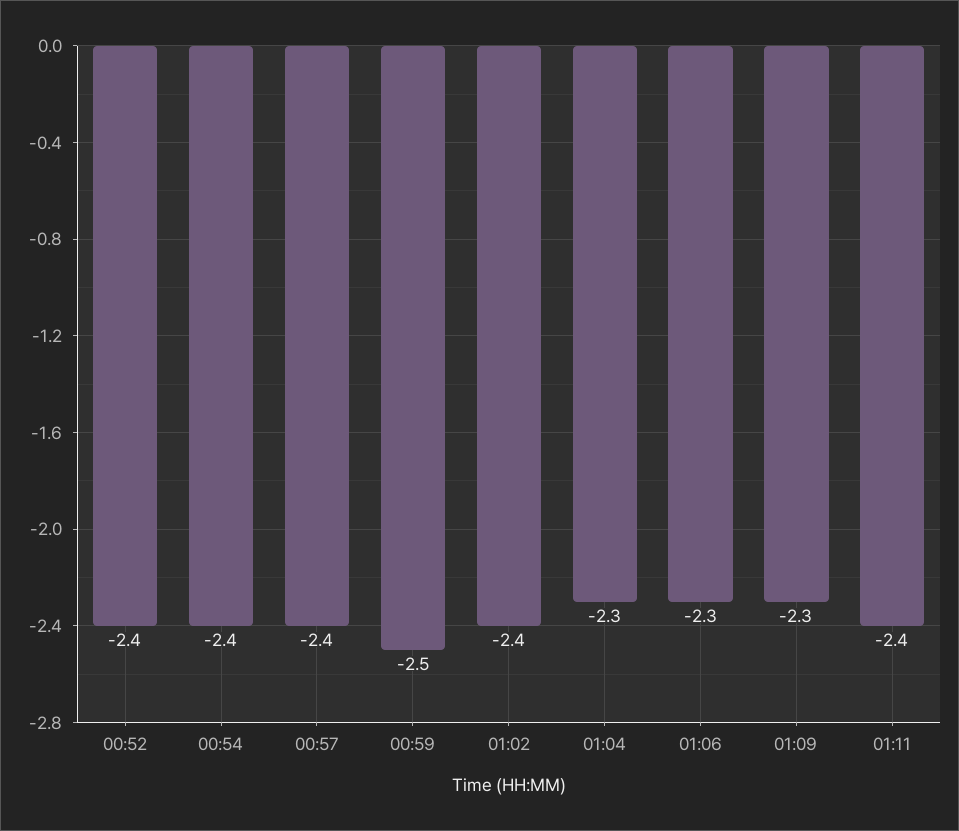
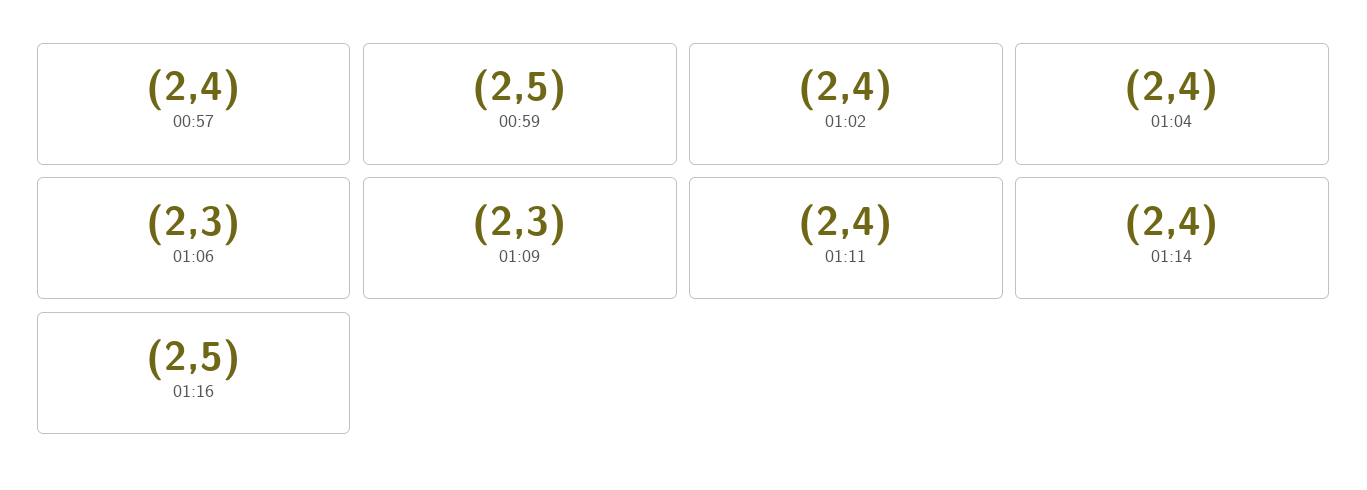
00:52: -2.4 -> none
00:54: -2.4 -> none
01:04: -2.3 -> -2.4
01:14: none -> -2.4
01:16: none -> -2.5

